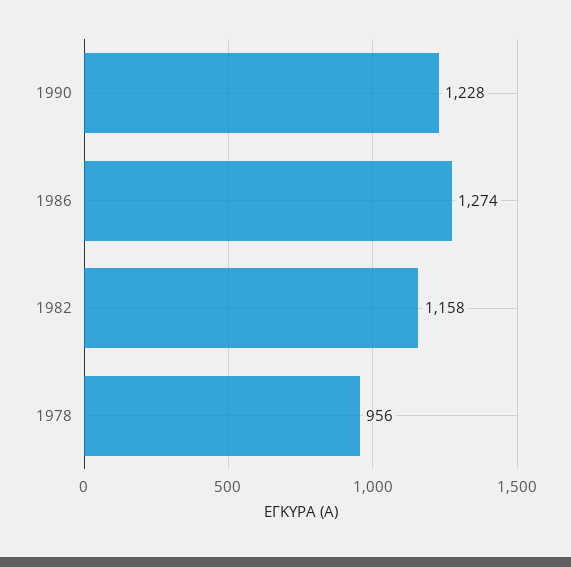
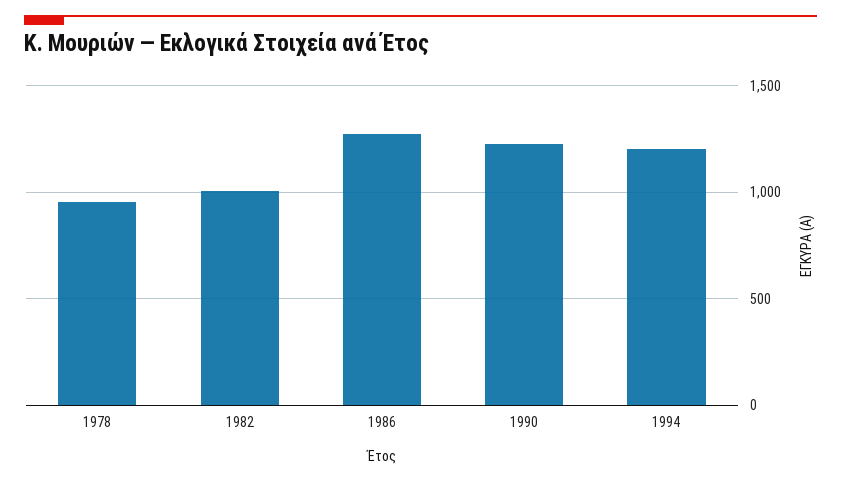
1982: 1158 -> 1000
1994: none -> 1200

